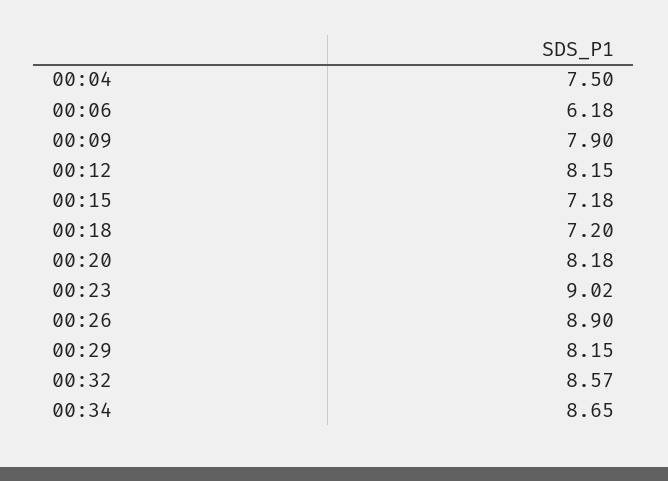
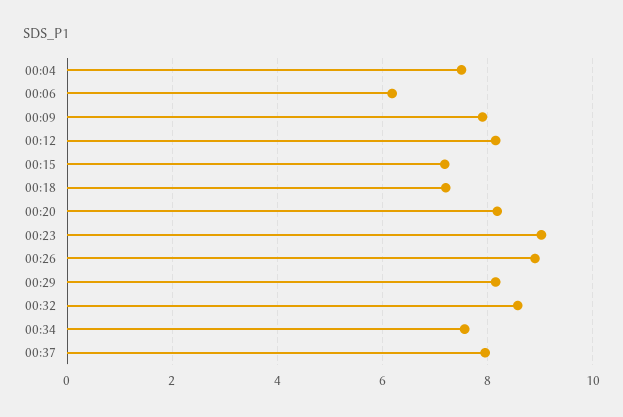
00:34: 8.65 -> 7.6
00:37: none -> 8

